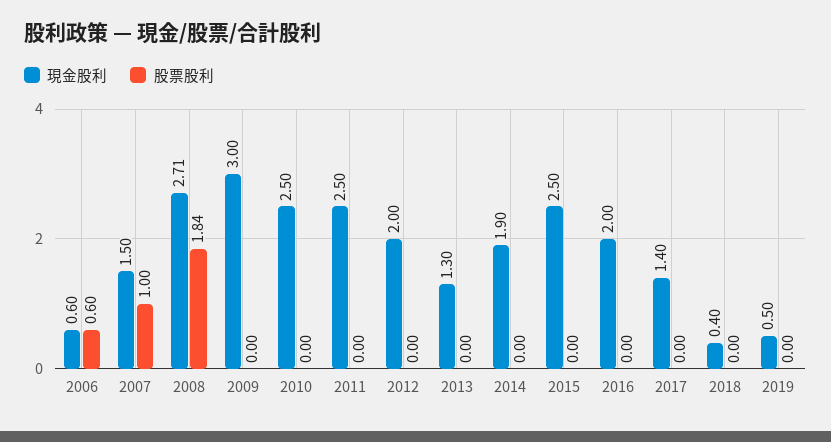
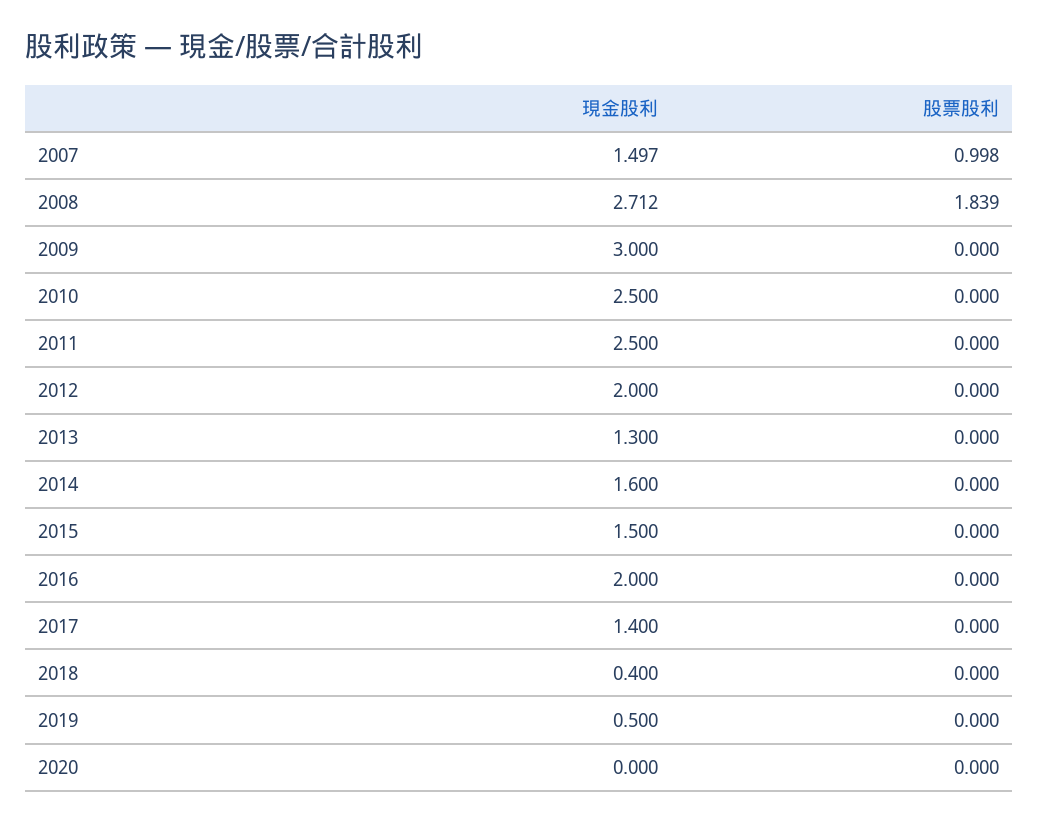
現金股利, 2006: 0.6 -> none
股票股利, 2006: 0.6 -> none
現金股利, 2014: 1.9 -> 1.6
現金股利, 2015: 2.5 -> 1.5
現金股利, 2020: none -> 0
股票股利, 2020: none -> 0

